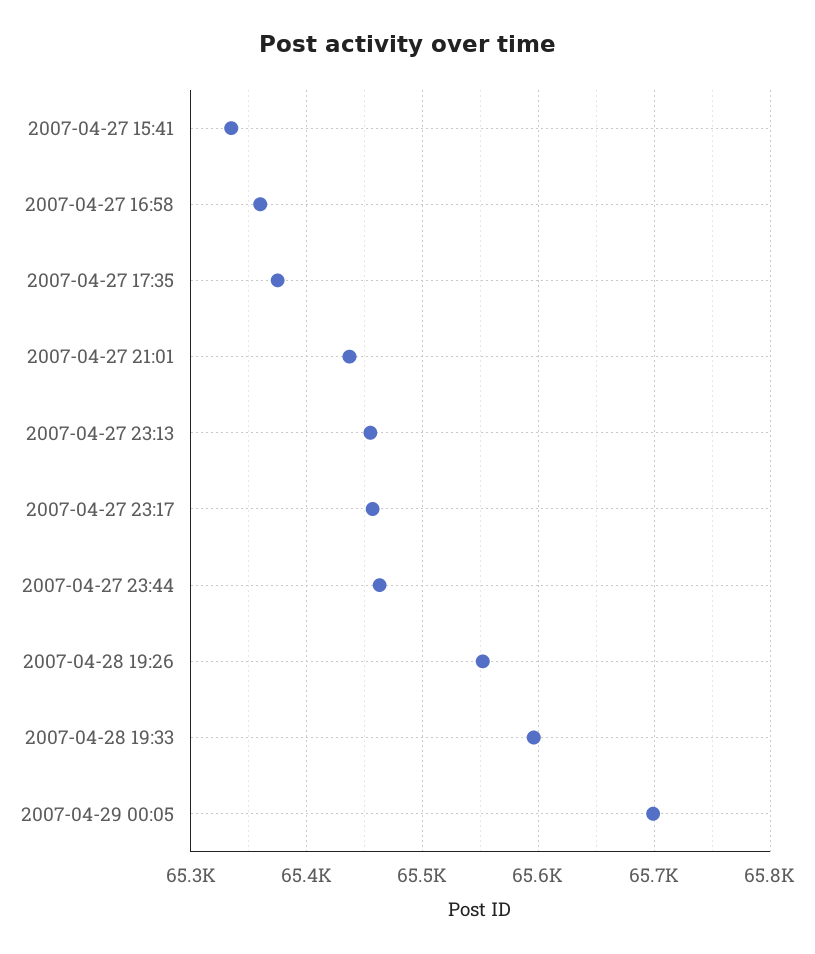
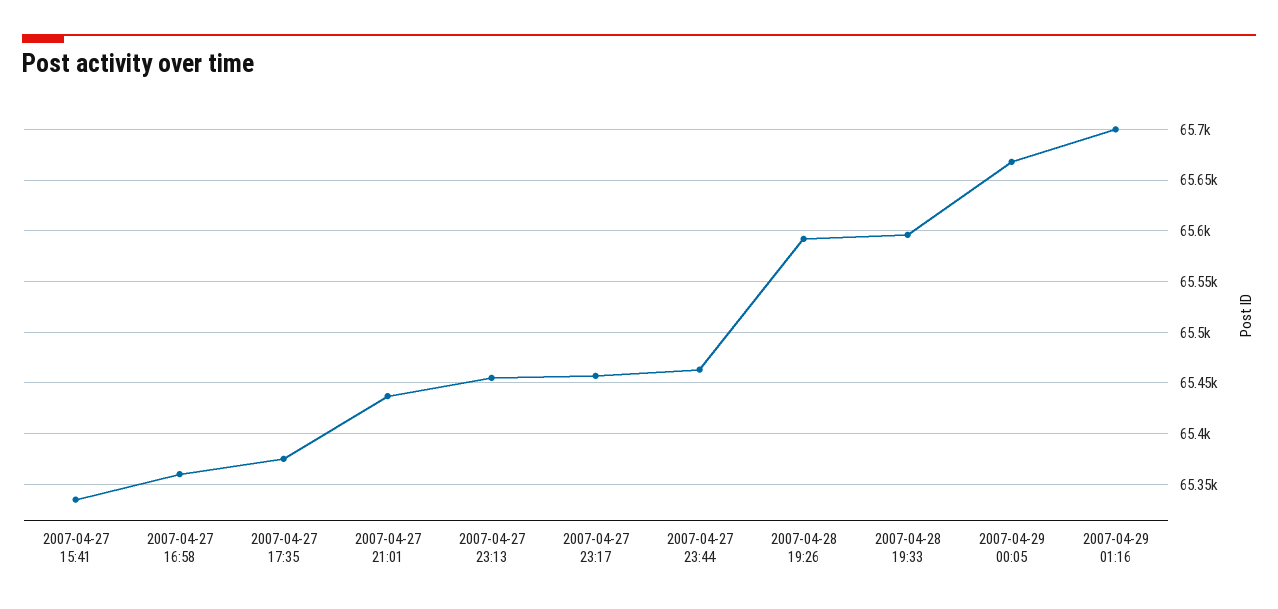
2007-04-28 19:26: 65550 -> 65590
2007-04-29 00:05: 65700 -> 65670
2007-04-29 01:16: none -> 65700

